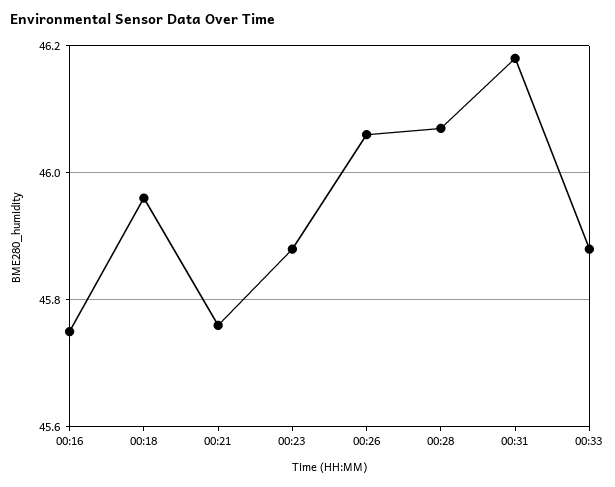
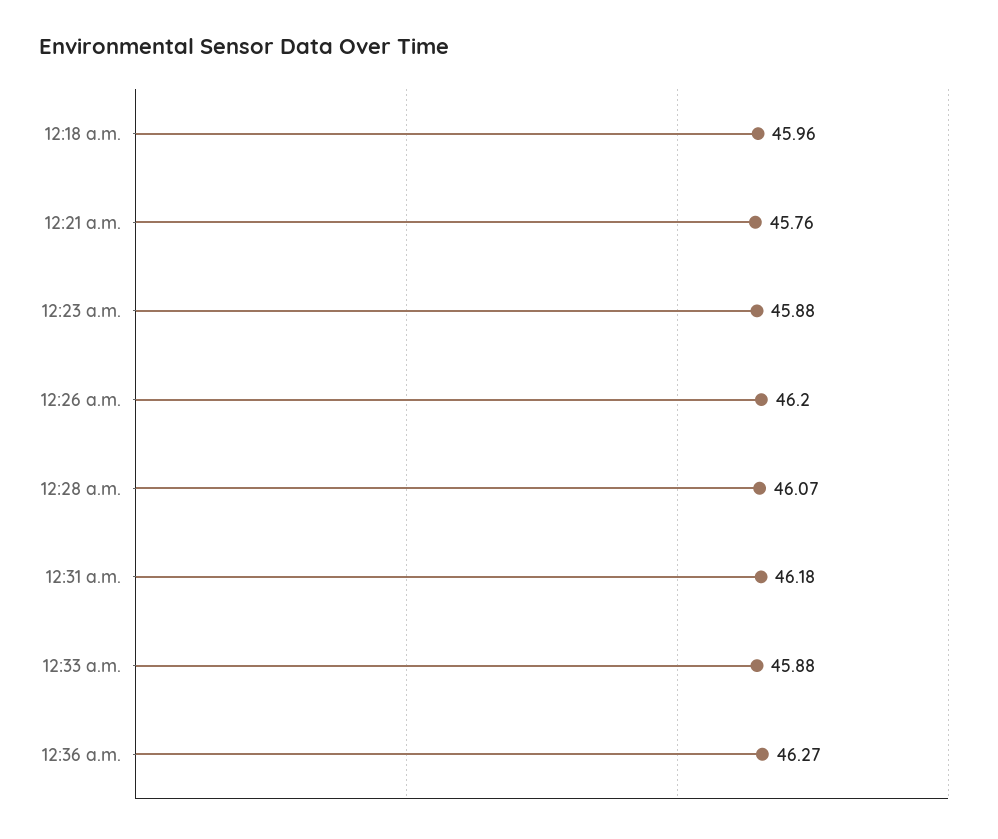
00:16: 45.75 -> none
00:26: 46.05 -> 46.2
12:36 a.m.: none -> 46.27

